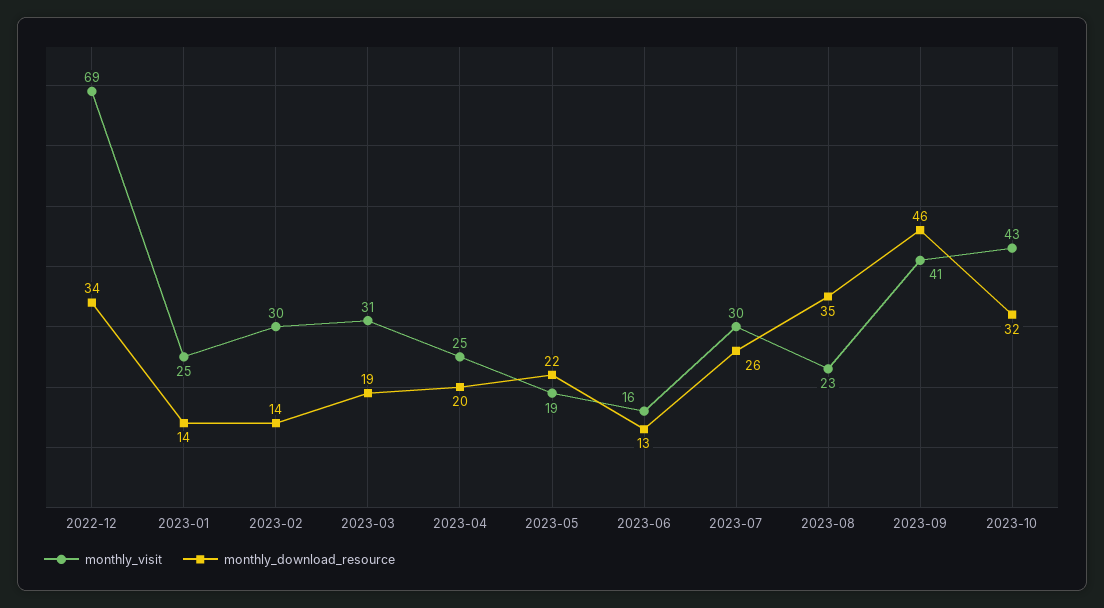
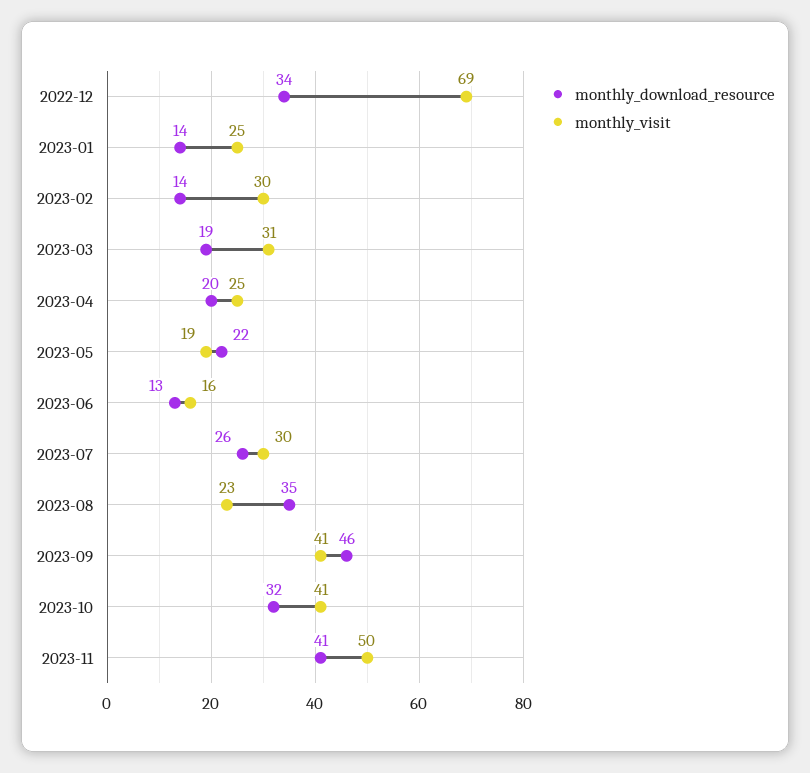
monthly_visit, 2023-10: 43 -> 41
monthly_download_resource, 2023-11: none -> 41
monthly_visit, 2023-11: none -> 50

